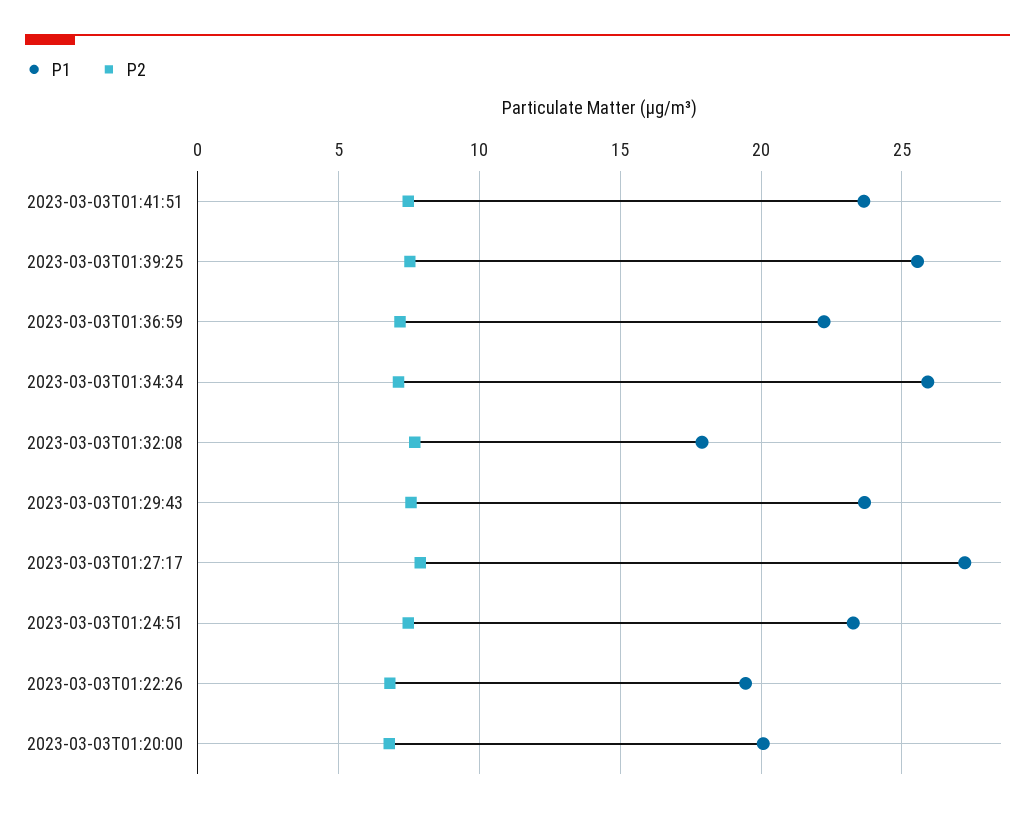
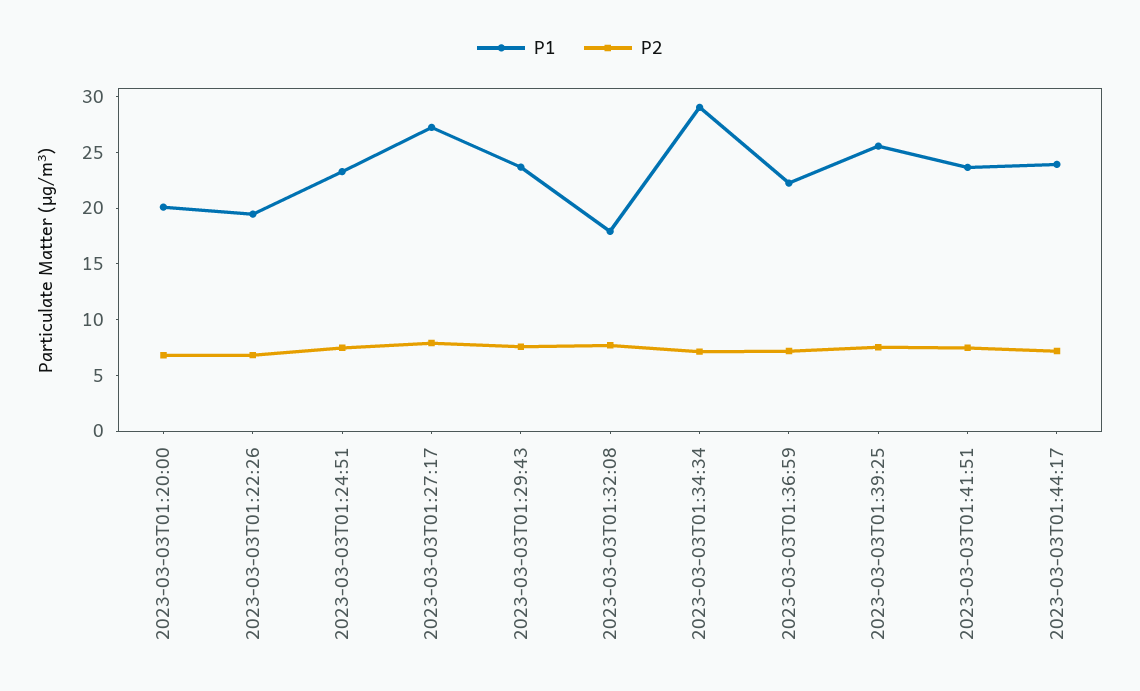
P1, 2023-03-03T01:34:34: 26 -> 29
P1, 2023-03-03T01:44:17: none -> 24
P2, 2023-03-03T01:44:17: none -> 7

